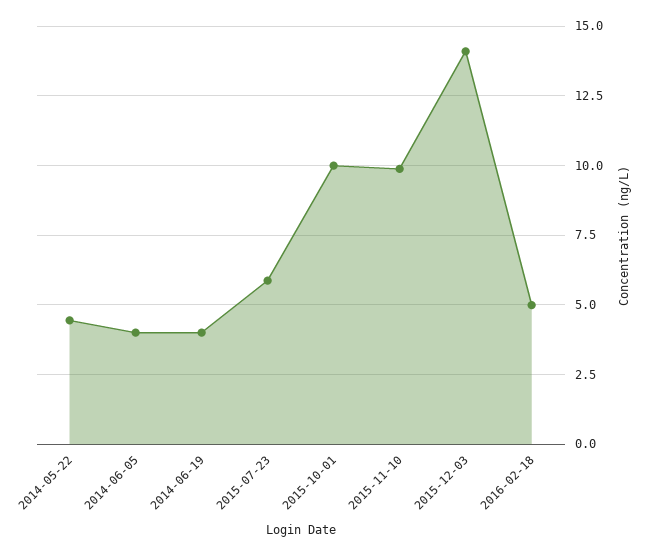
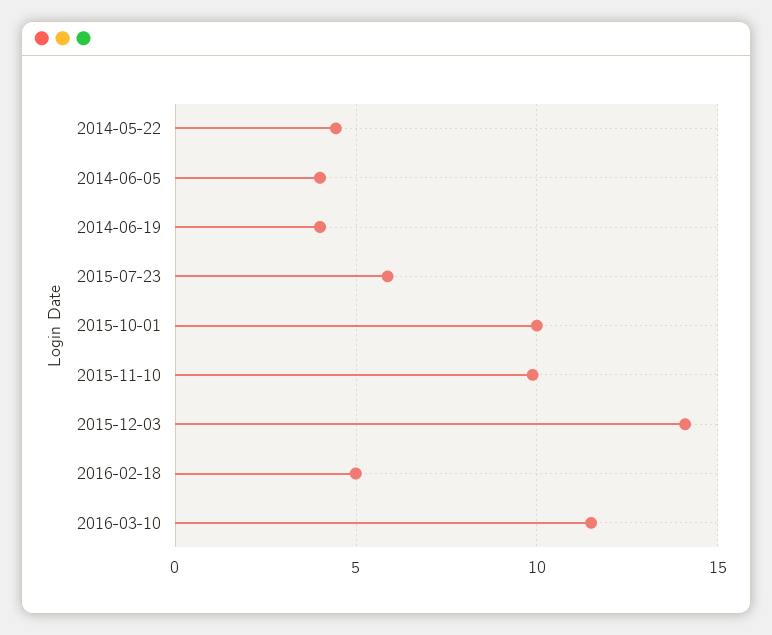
2016-03-10: none -> 11.5

